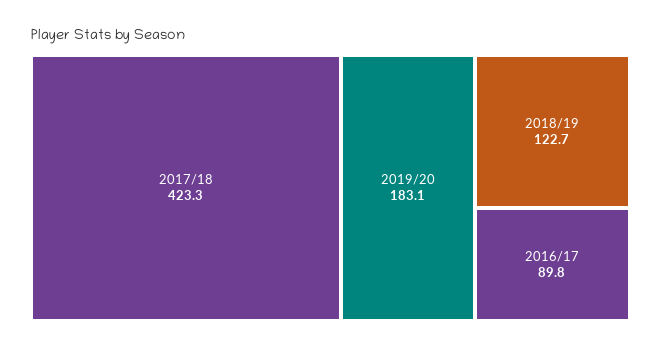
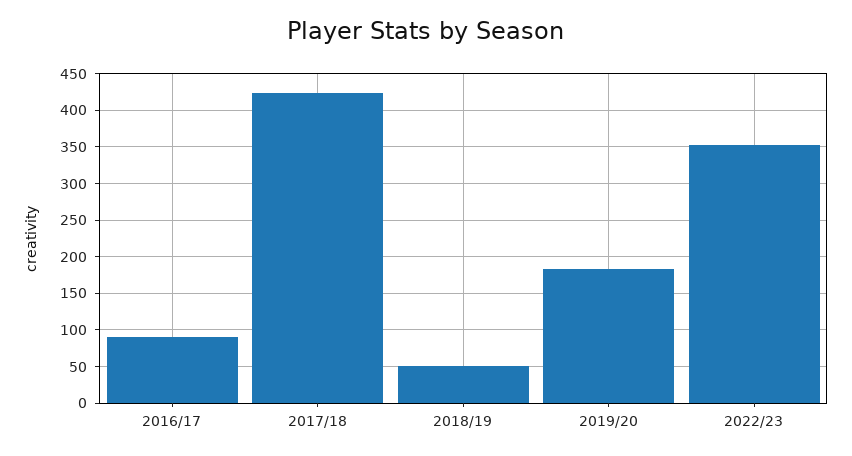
2018/19: 122.7 -> 50
2022/23: none -> 350

